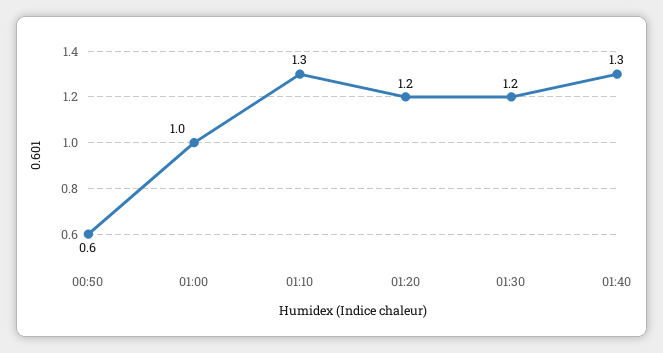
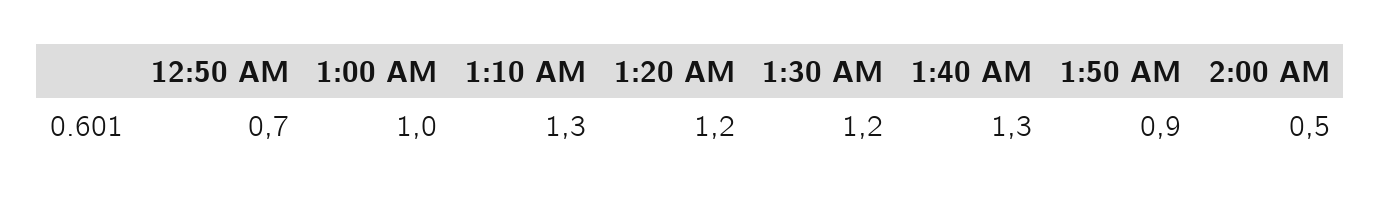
00:50: 0.6 -> 0.7
1:50 AM: none -> 0.9
2:00 AM: none -> 0.5

